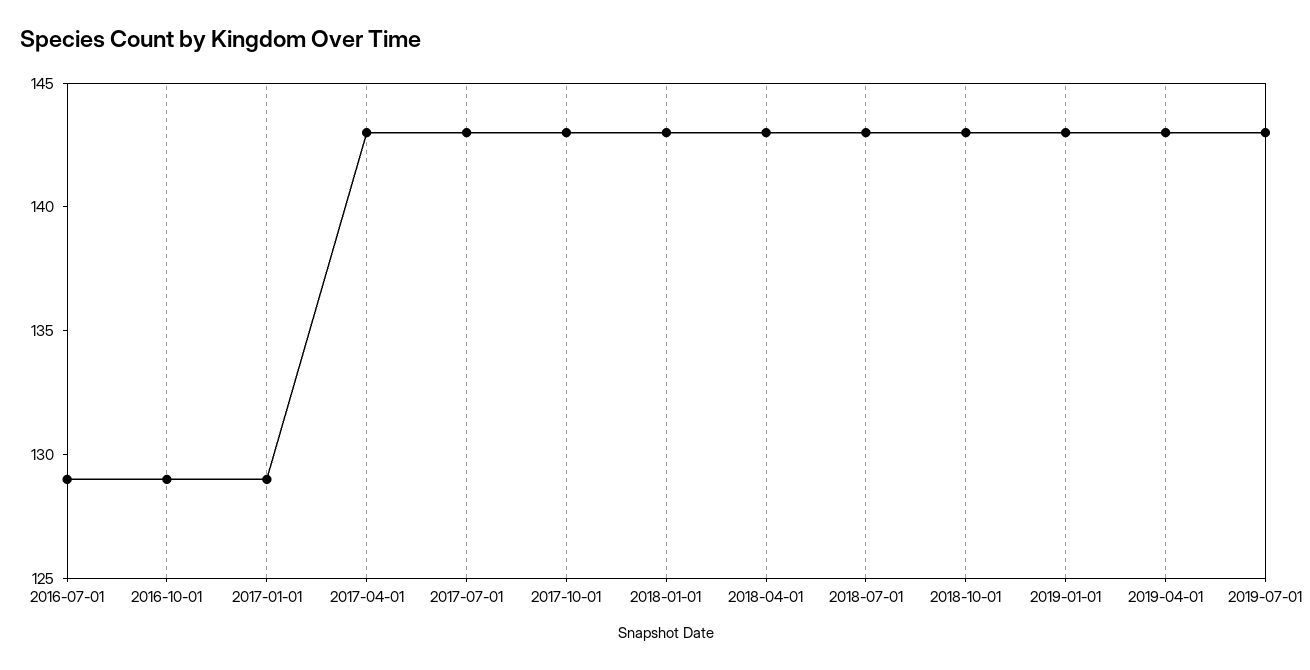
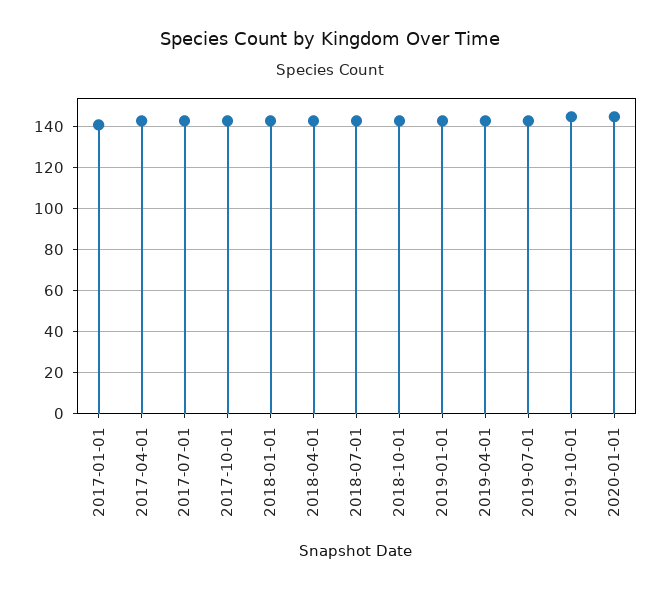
2016-07-01: 129 -> none
2016-10-01: 129 -> none
2017-01-01: 129 -> 140
2019-10-01: none -> 145
2020-01-01: none -> 145

